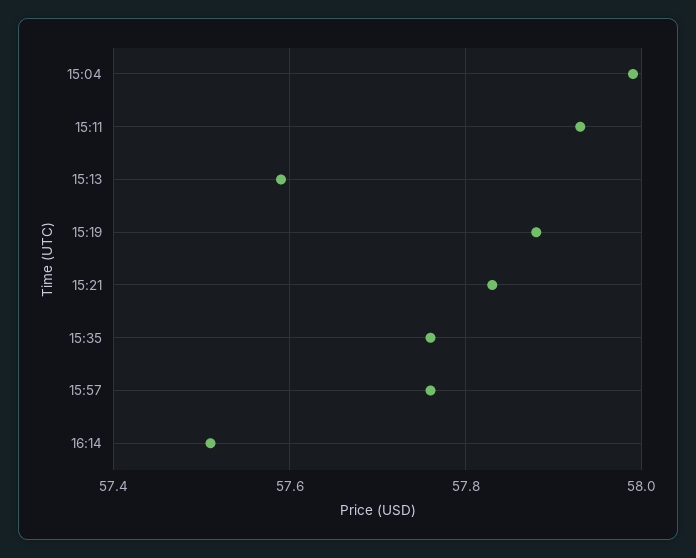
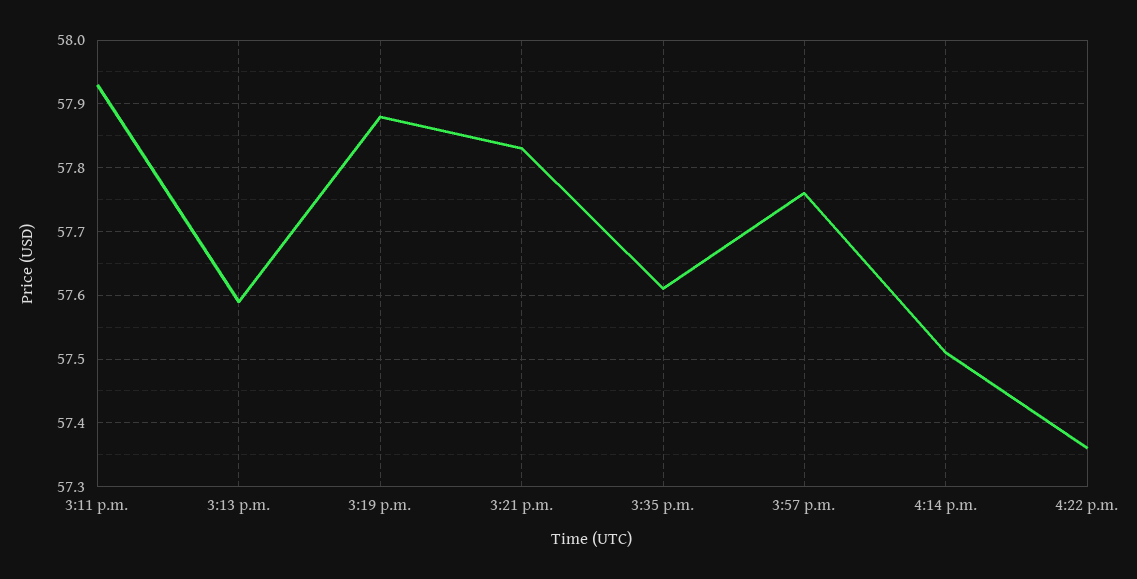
15:04: 58 -> none
15:35: 57.75 -> 57.61
4:22 p.m.: none -> 57.36

